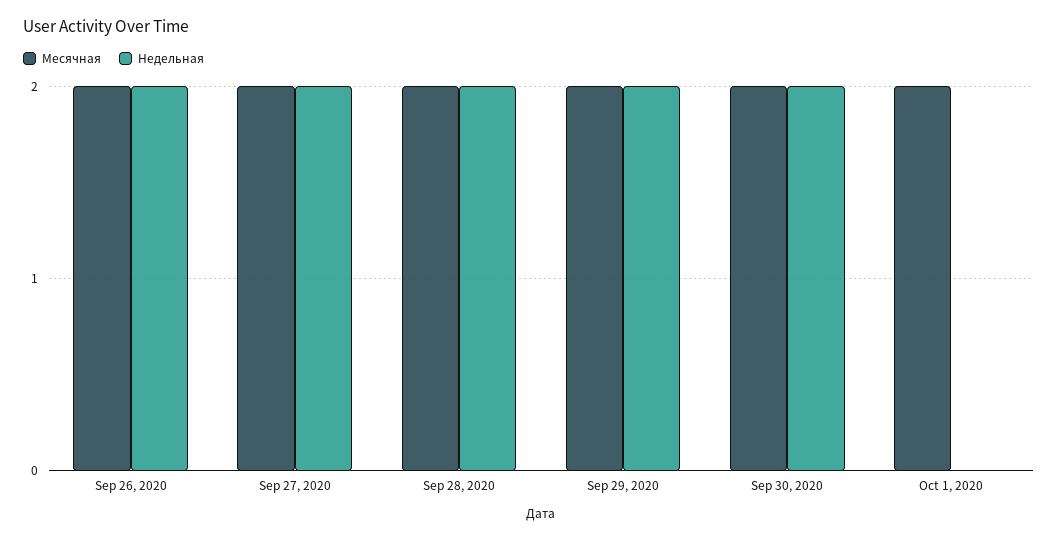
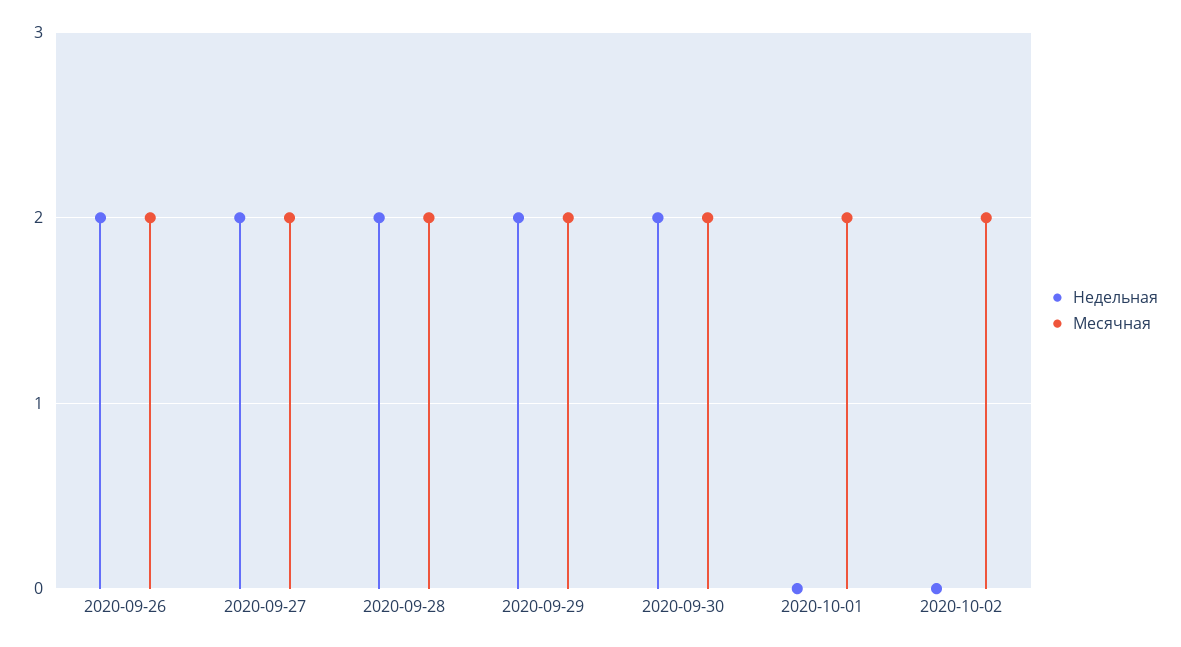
Недельная, 2020-10-02: none -> 0
Месячная, 2020-10-02: none -> 2

